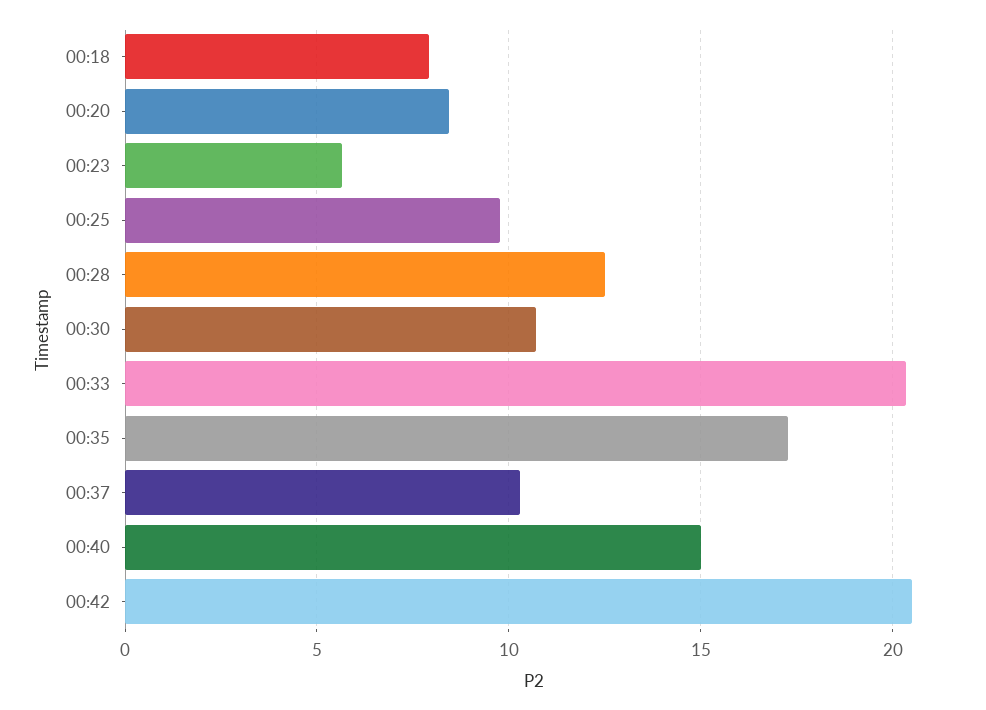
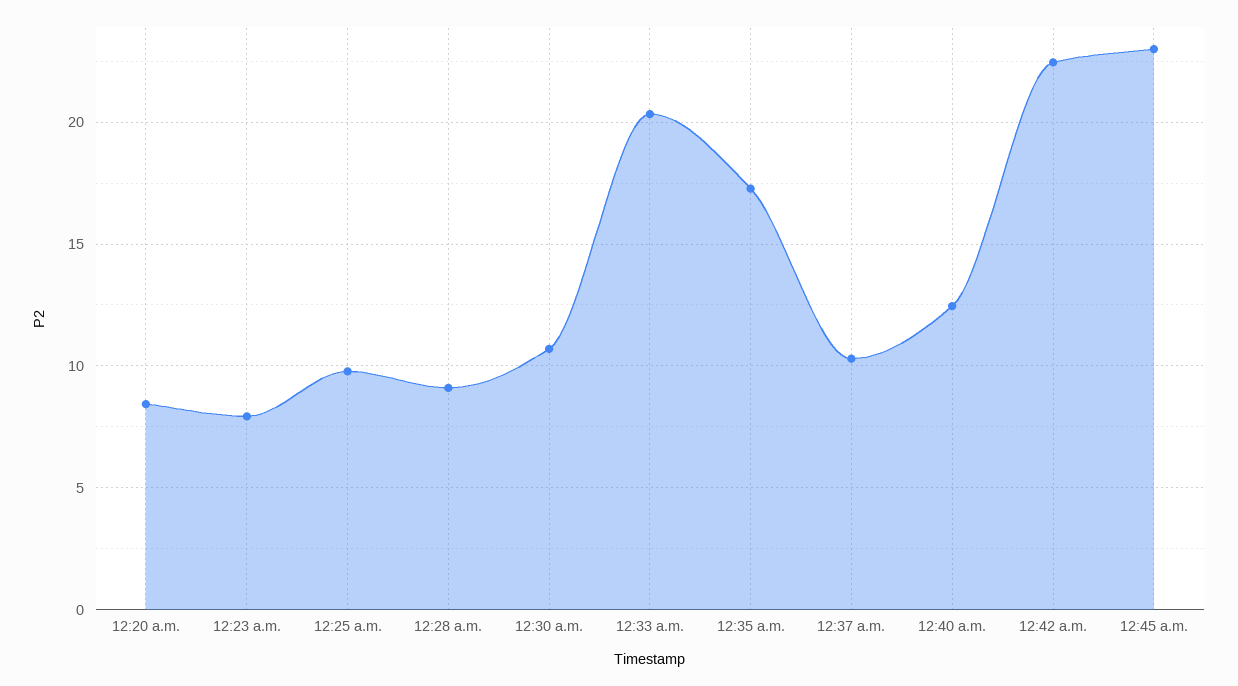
00:18: 8 -> none
00:23: 5.5 -> 8
00:28: 12.5 -> 9
00:40: 15 -> 12.5
00:42: 20.5 -> 22.5
12:45 a.m.: none -> 23

